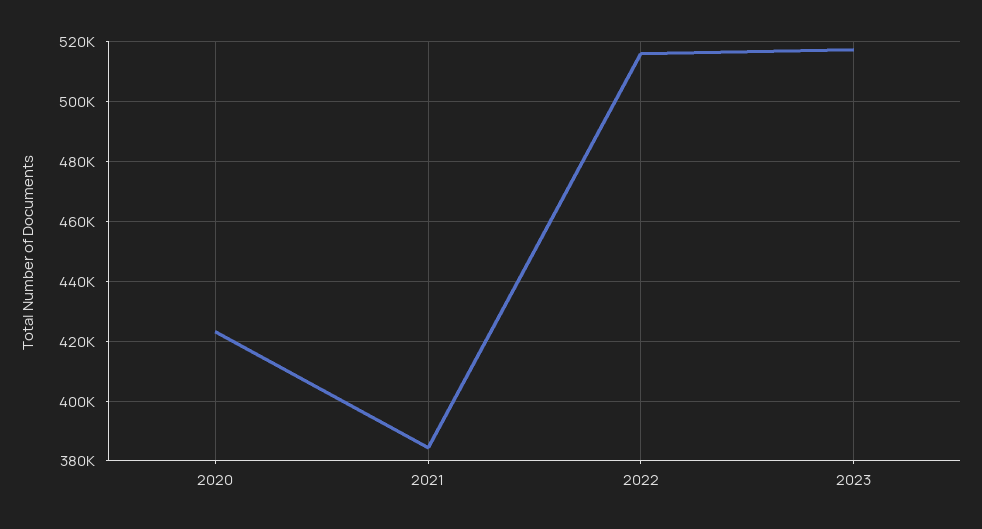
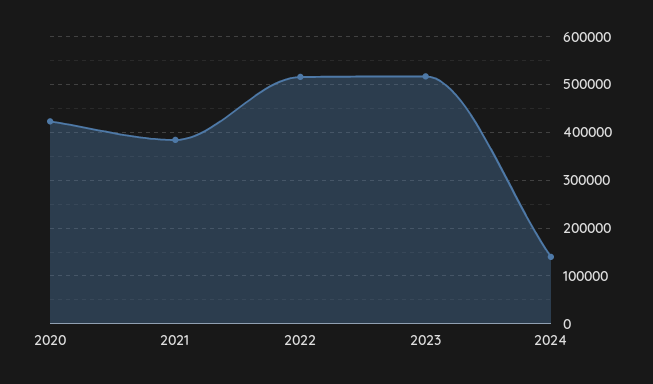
2024: none -> 140000

